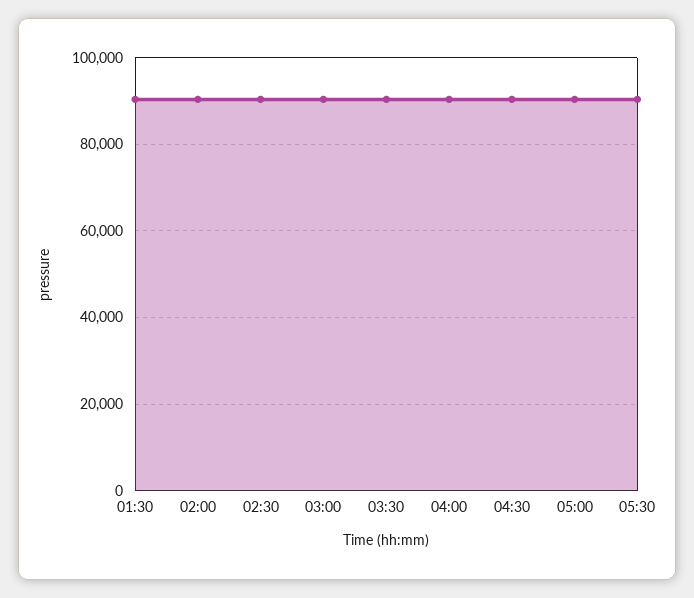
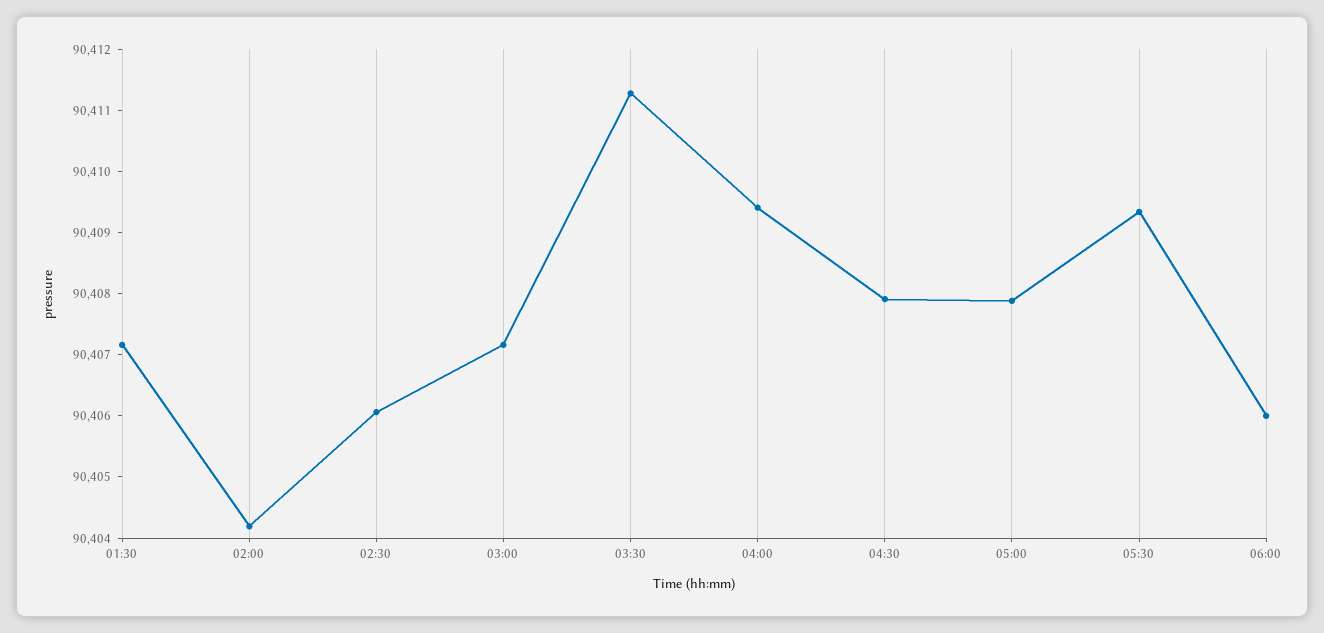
06:00: none -> 90406

